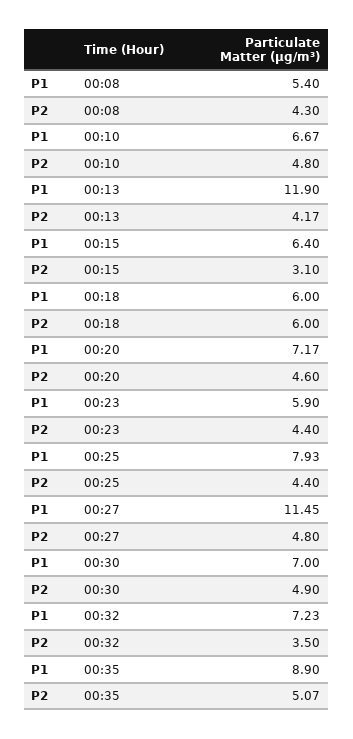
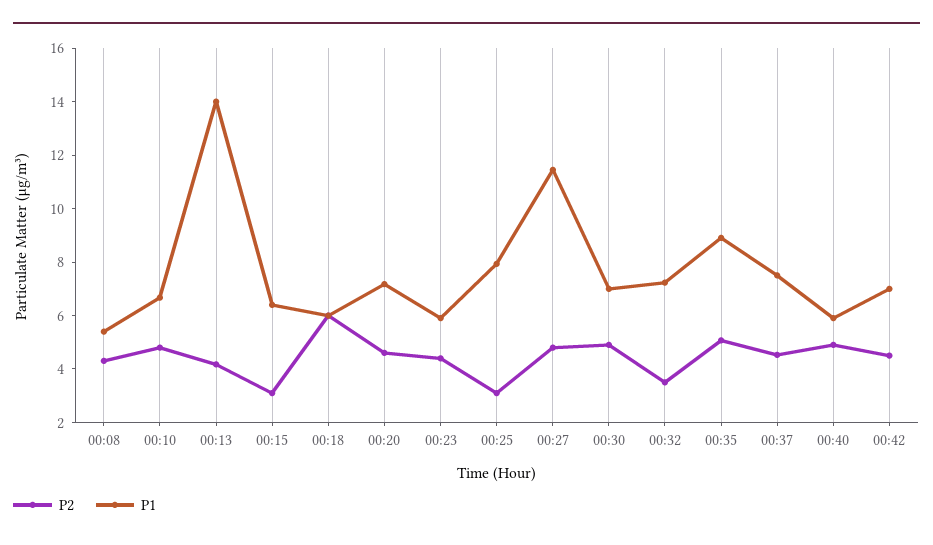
P1, 00:13: 11.9 -> 14
P2, 00:25: 4.4 -> 3
P2, 00:37: none -> 4.5
P1, 00:37: none -> 7.5
P2, 00:40: none -> 5
P1, 00:40: none -> 6
P2, 00:42: none -> 4.5
P1, 00:42: none -> 7

